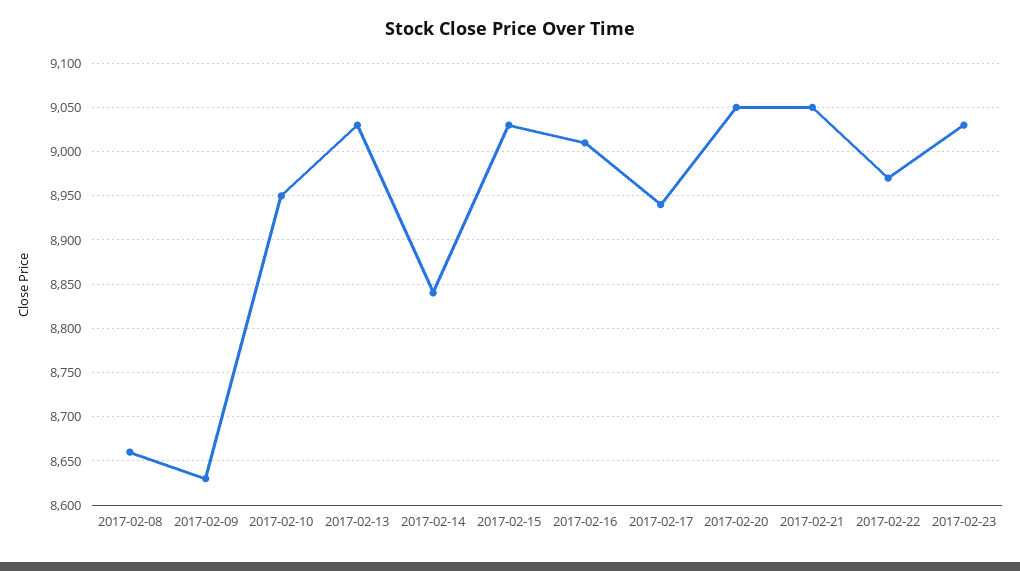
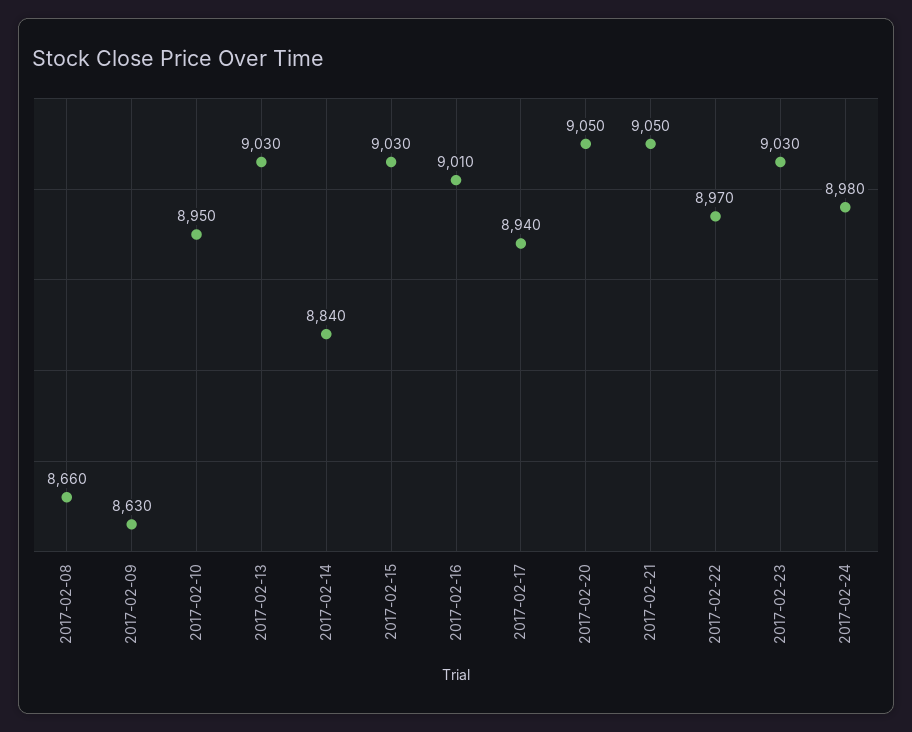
2017-02-24: none -> 8980

